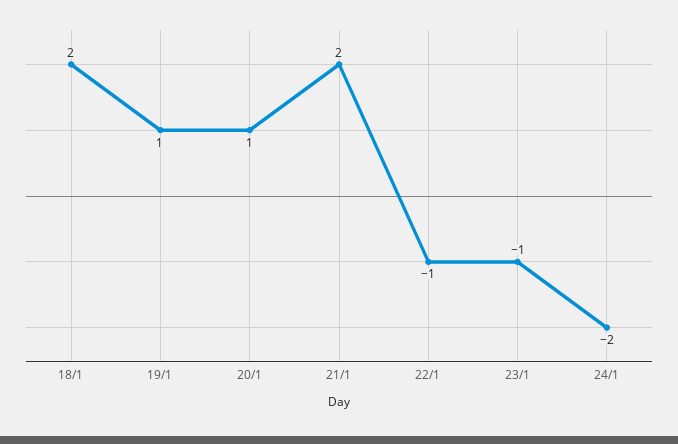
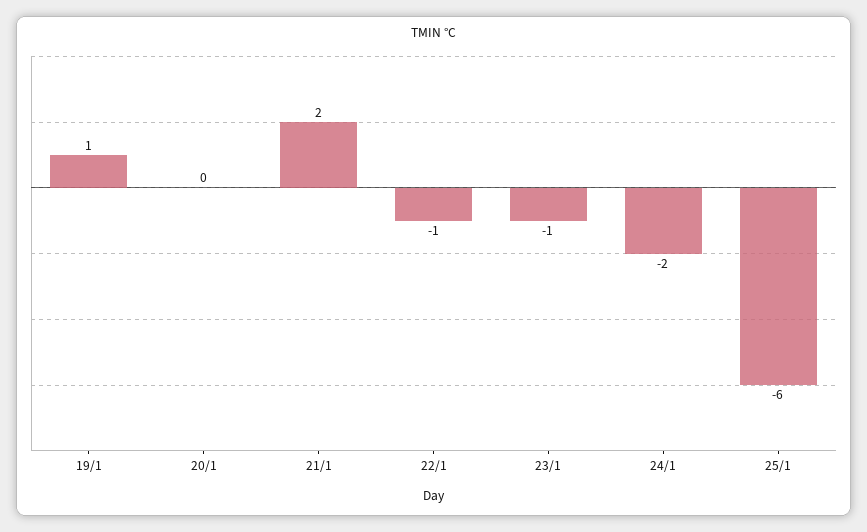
18/1: 2 -> none
20/1: 1 -> 0
25/1: none -> -6

